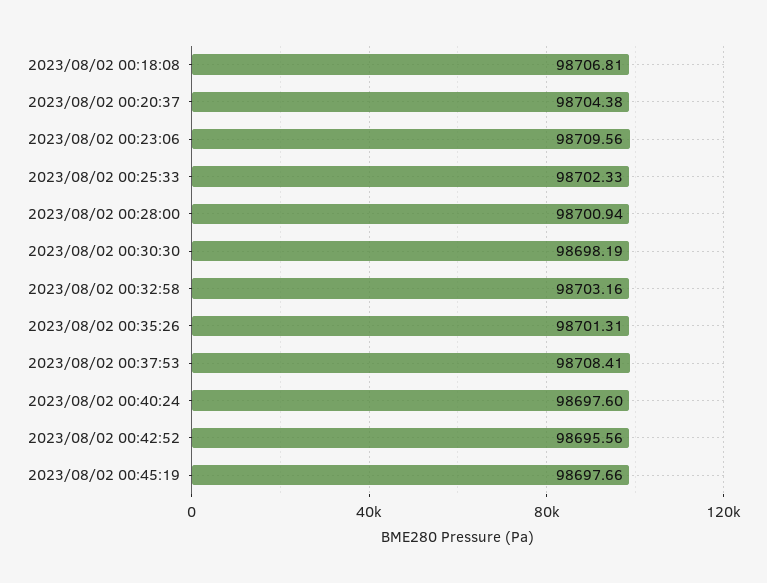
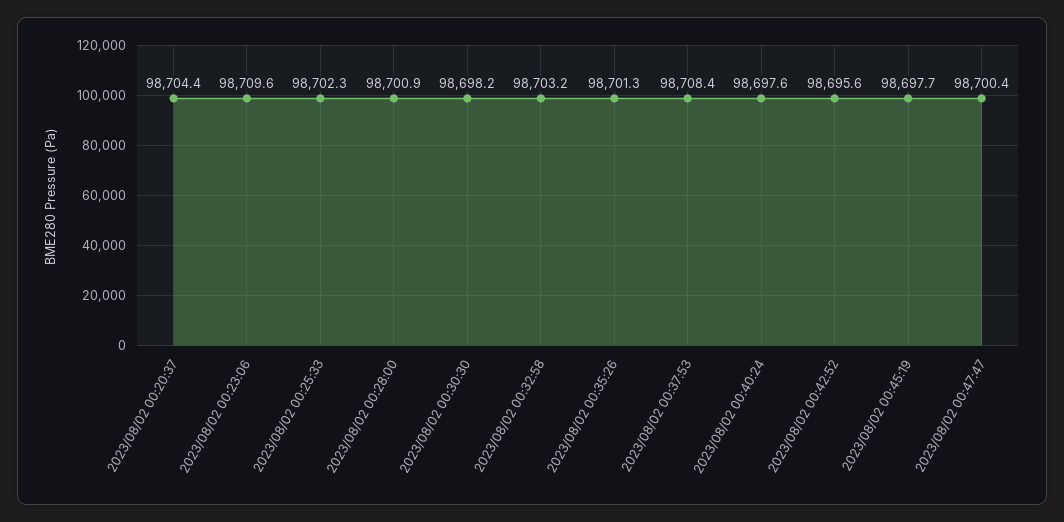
2023/08/02 00:18:08: 98706.81 -> none
2023/08/02 00:47:47: none -> 98700.4

